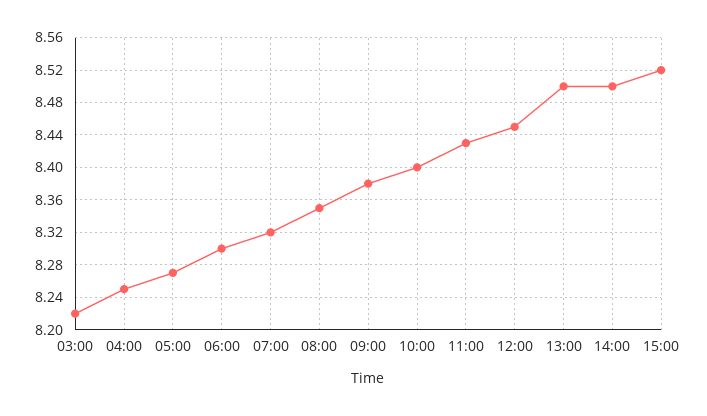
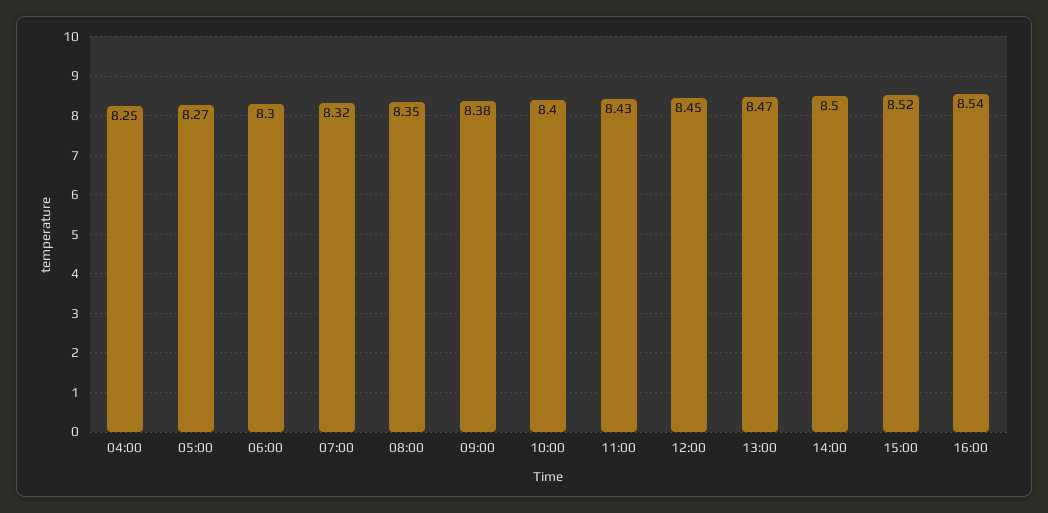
03:00: 8.22 -> none
13:00: 8.5 -> 8.47
16:00: none -> 8.54

